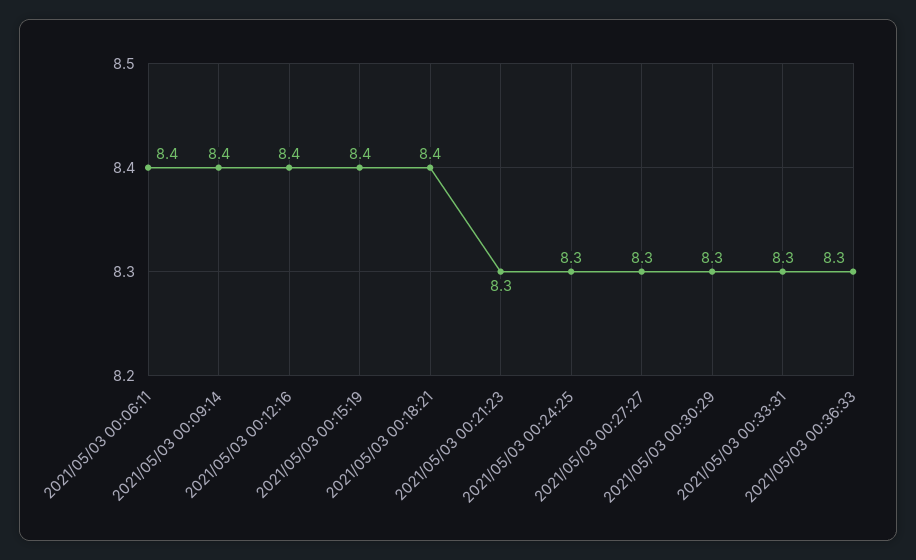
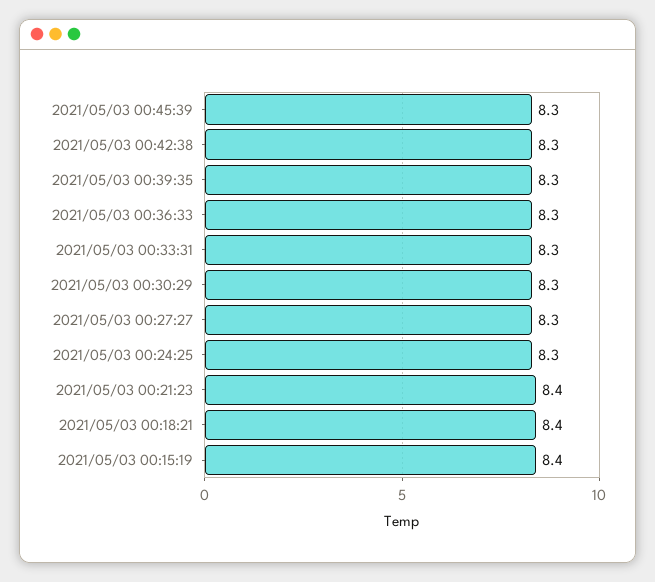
2021/05/03 00:06:11: 8.4 -> none
2021/05/03 00:09:14: 8.4 -> none
2021/05/03 00:12:16: 8.4 -> none
2021/05/03 00:21:23: 8.3 -> 8.4
2021/05/03 00:45:39: none -> 8.3
2021/05/03 00:42:38: none -> 8.3
2021/05/03 00:39:35: none -> 8.3

